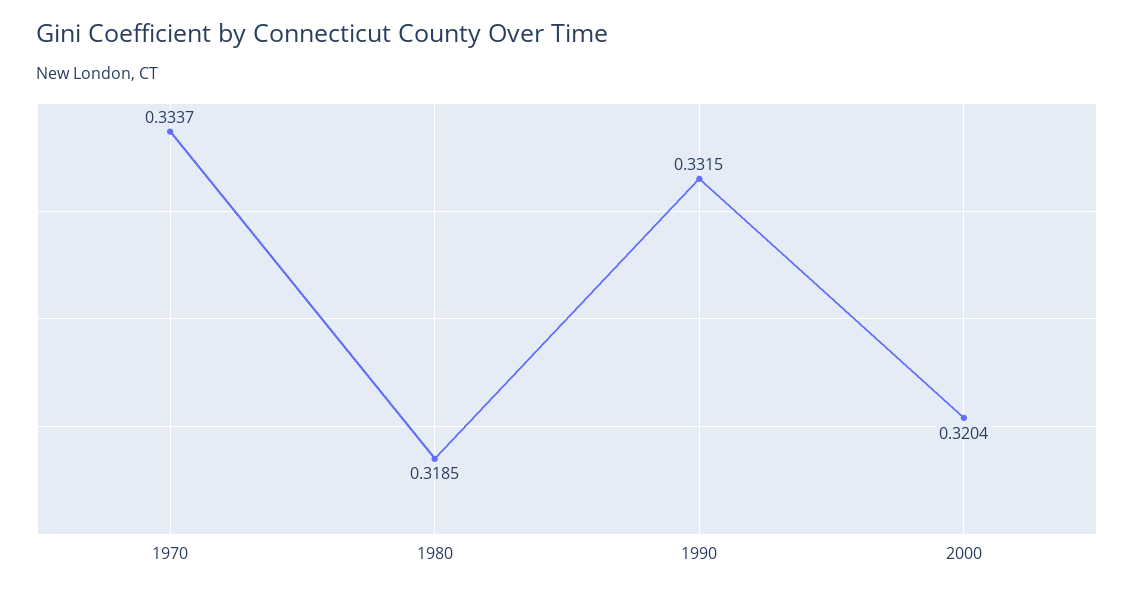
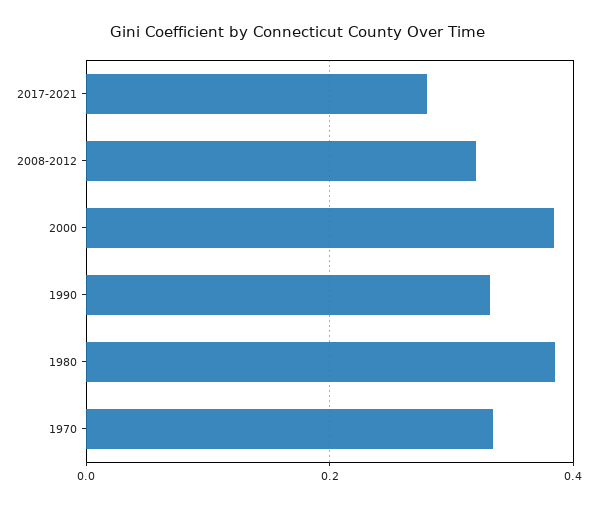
1980: 0.3185 -> 0.38
2000: 0.3204 -> 0.38
2017-2021: none -> 0.28
2008-2012: none -> 0.32

